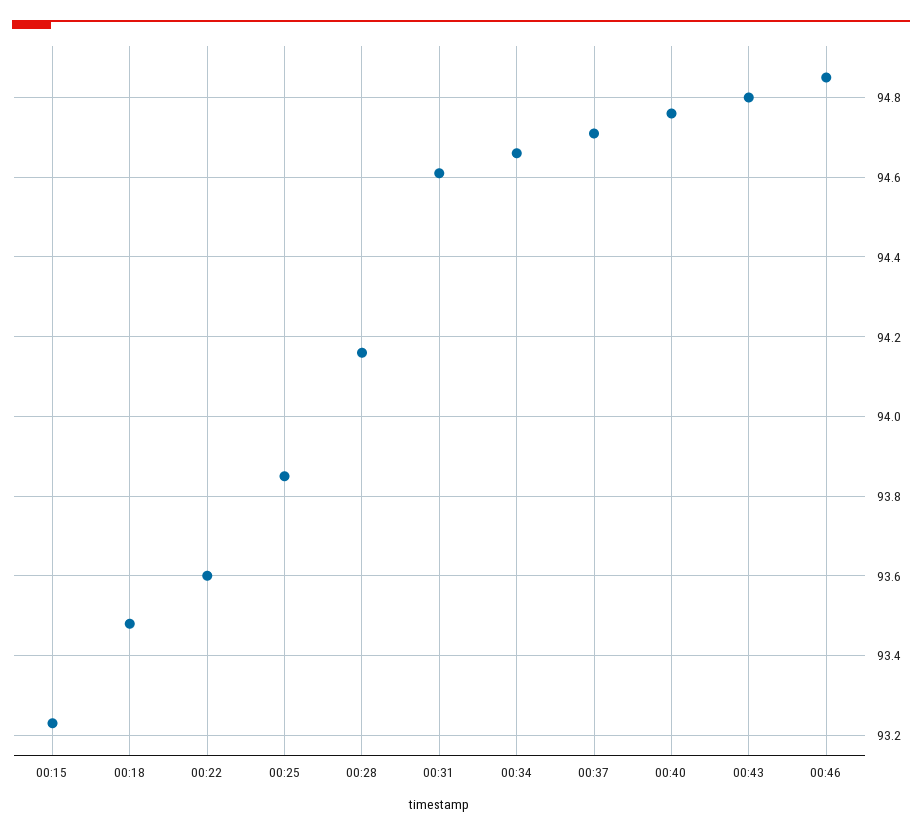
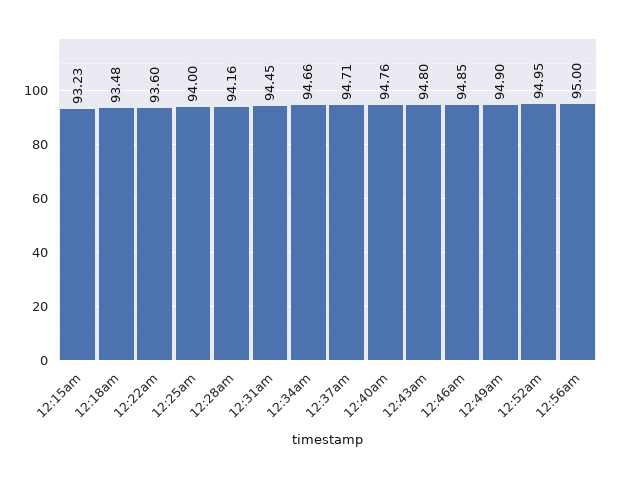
00:25: 93.85 -> 94
00:31: 94.6 -> 94.45
12:49am: none -> 94.9
12:52am: none -> 94.95
12:56am: none -> 95

